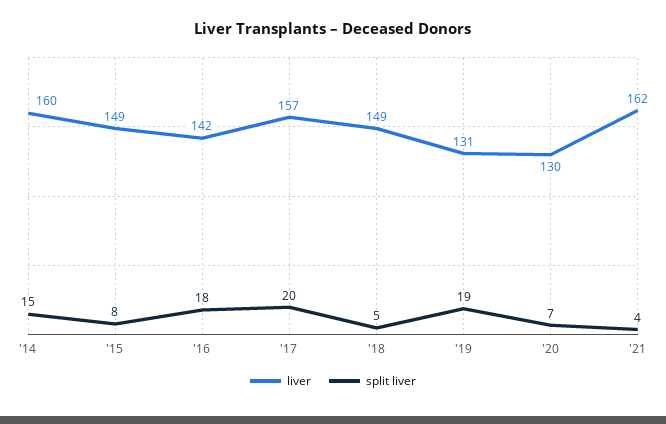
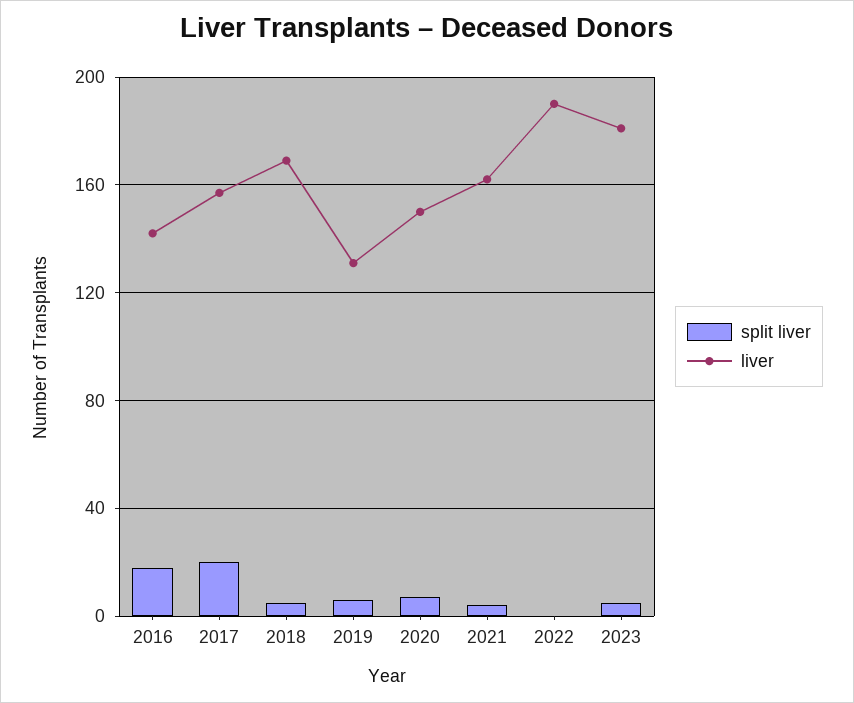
liver, '14: 160 -> none
split liver, '14: 15 -> none
liver, '15: 149 -> none
split liver, '15: 8 -> none
liver, '18: 149 -> 170
split liver, '19: 19 -> 5
liver, '20: 130 -> 150
split liver, 2022: none -> 0
liver, 2022: none -> 190
split liver, 2023: none -> 5
liver, 2023: none -> 180

